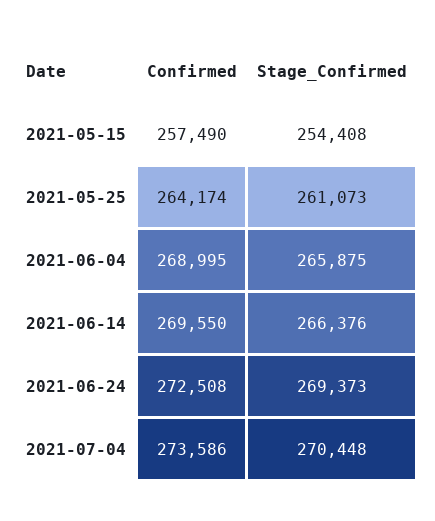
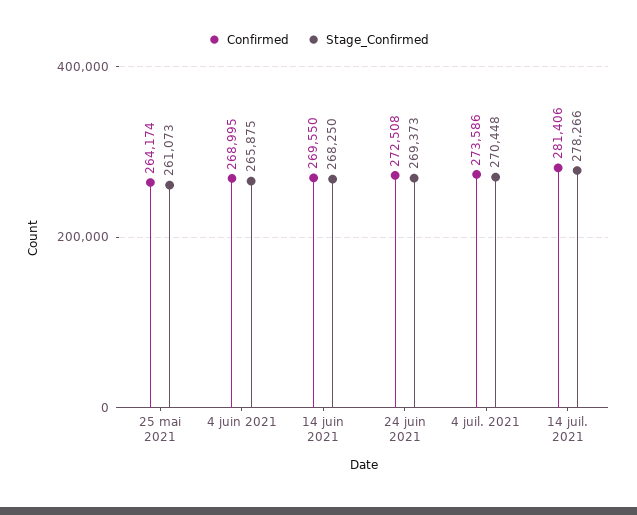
Confirmed, 2021-05-15: 257490 -> none
Stage_Confirmed, 2021-05-15: 254408 -> none
Stage_Confirmed, 2021-06-14: 266376 -> 268250
Confirmed, 14 juil. 2021: none -> 281406
Stage_Confirmed, 14 juil. 2021: none -> 278266

